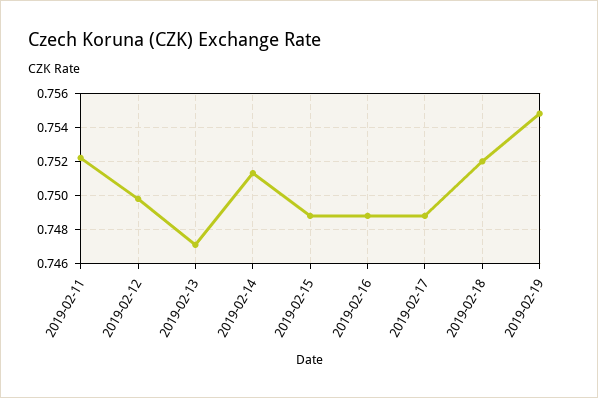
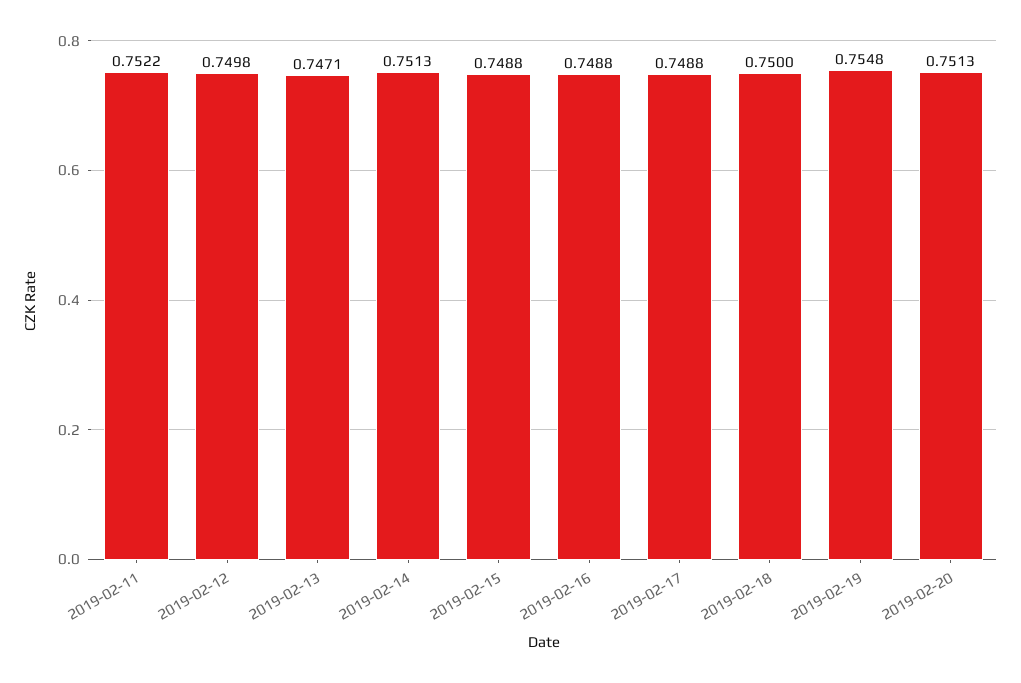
2019-02-18: 0.752 -> 0.75
2019-02-20: none -> 0.7513

